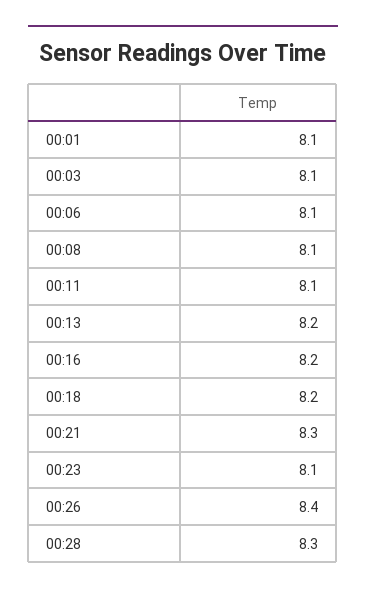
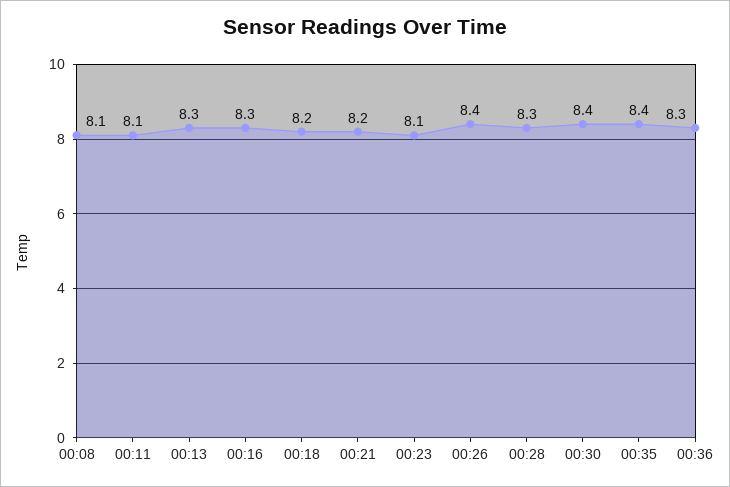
00:01: 8.1 -> none
00:03: 8.1 -> none
00:06: 8.1 -> none
00:13: 8.2 -> 8.3
00:16: 8.2 -> 8.3
00:21: 8.3 -> 8.2
00:30: none -> 8.4
00:35: none -> 8.4
00:36: none -> 8.3

